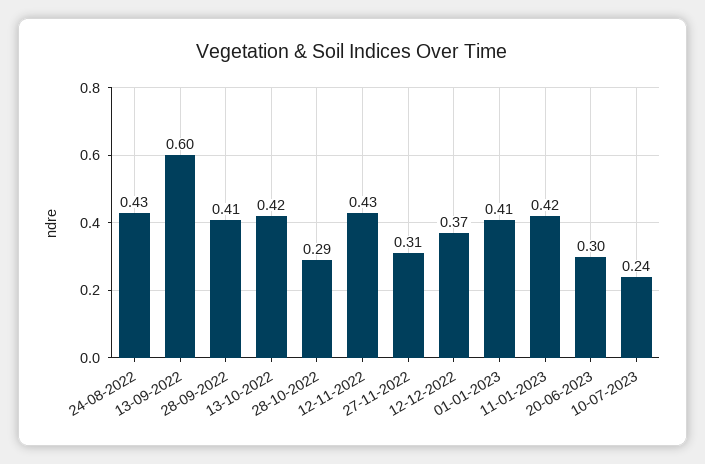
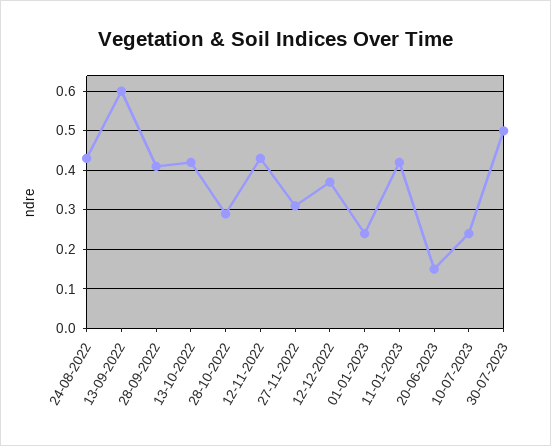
01-01-2023: 0.41 -> 0.25
20-06-2023: 0.3 -> 0.15
30-07-2023: none -> 0.5

